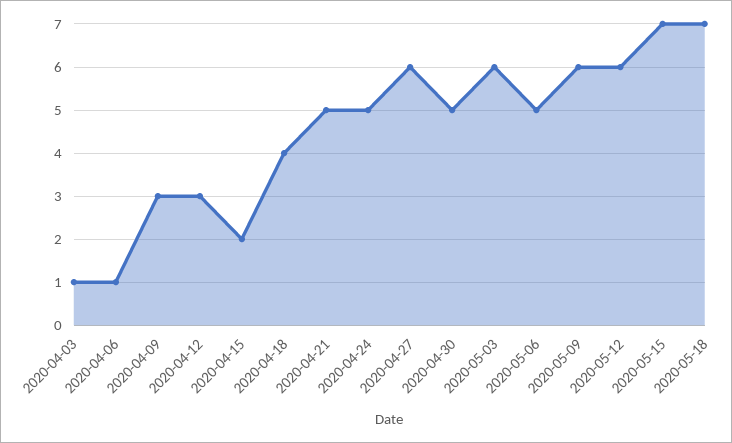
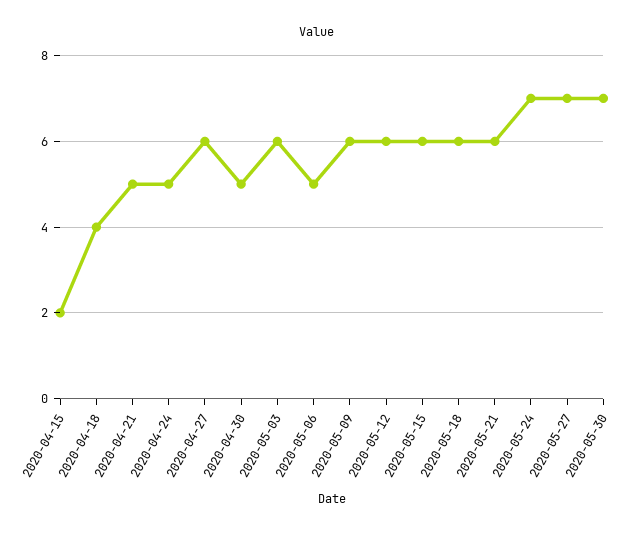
2020-04-03: 1 -> none
2020-04-06: 1 -> none
2020-04-09: 3 -> none
2020-04-12: 3 -> none
2020-05-15: 7 -> 6
2020-05-18: 7 -> 6
2020-05-21: none -> 6
2020-05-24: none -> 7
2020-05-27: none -> 7
2020-05-30: none -> 7

